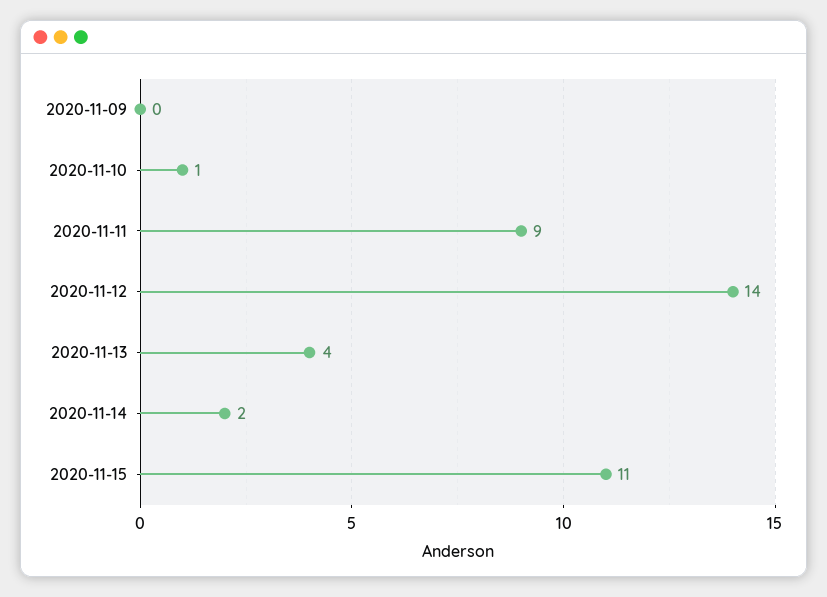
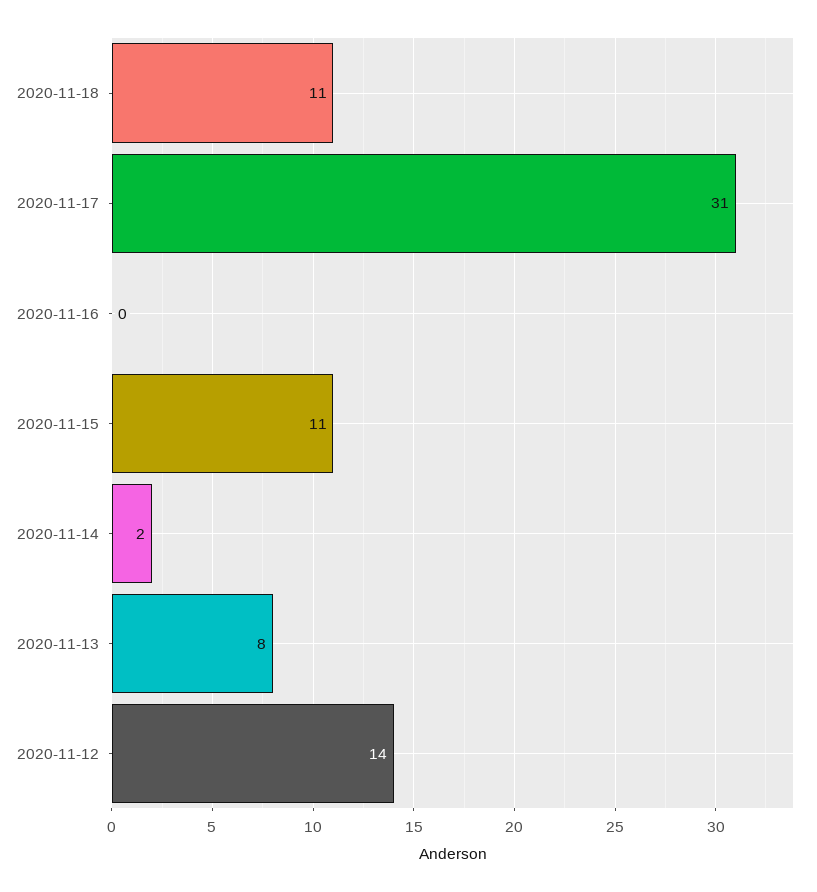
2020-11-09: 0 -> none
2020-11-10: 1 -> none
2020-11-11: 9 -> none
2020-11-13: 4 -> 8
2020-11-18: none -> 11
2020-11-17: none -> 31
2020-11-16: none -> 0

